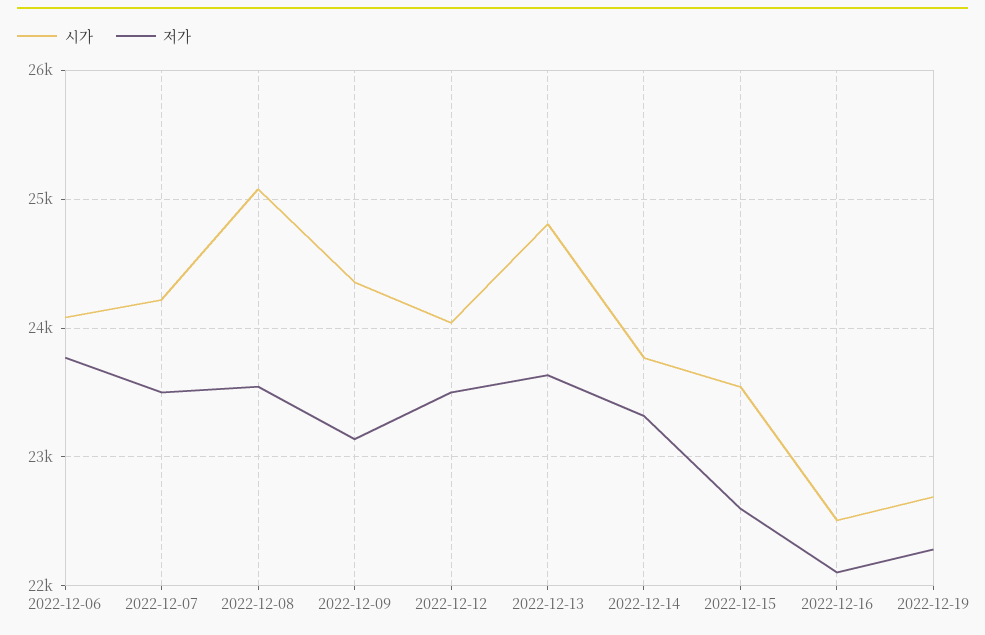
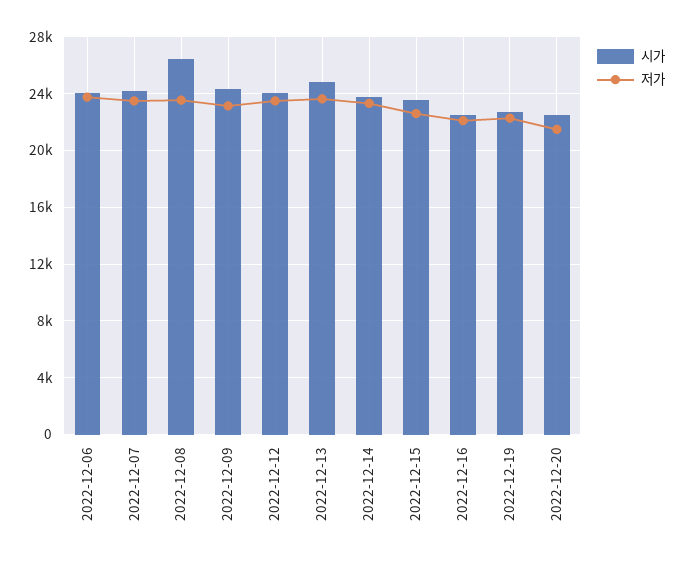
시가, 2022-12-08: 25100 -> 26500
시가, 2022-12-20: none -> 22500
저가, 2022-12-20: none -> 21500

